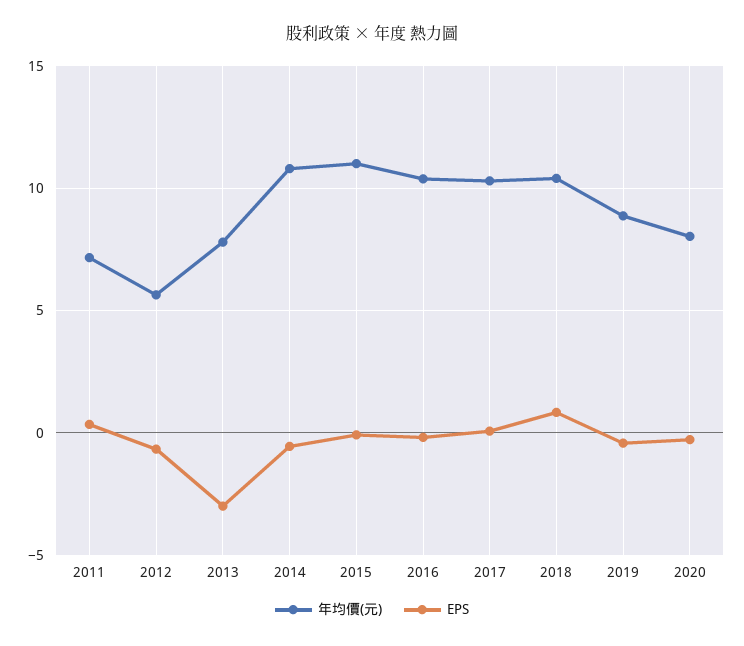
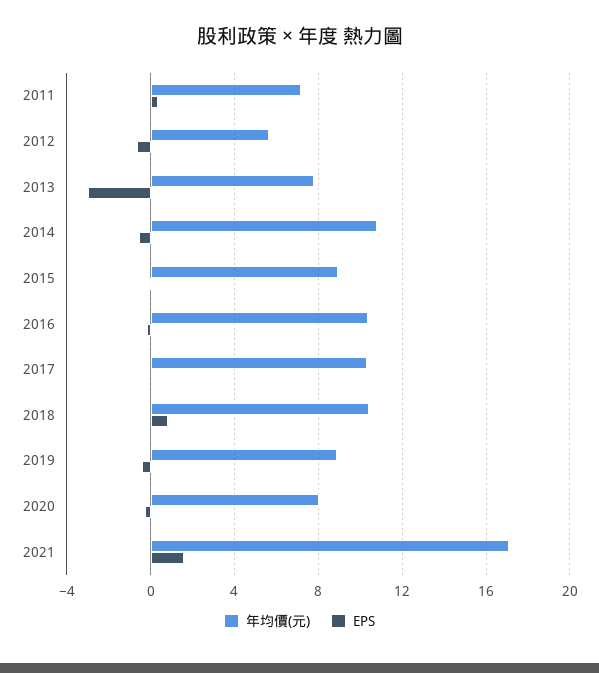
年均價(元), 2015: 11 -> 9
年均價(元), 2021: none -> 17
EPS, 2021: none -> 1.5

